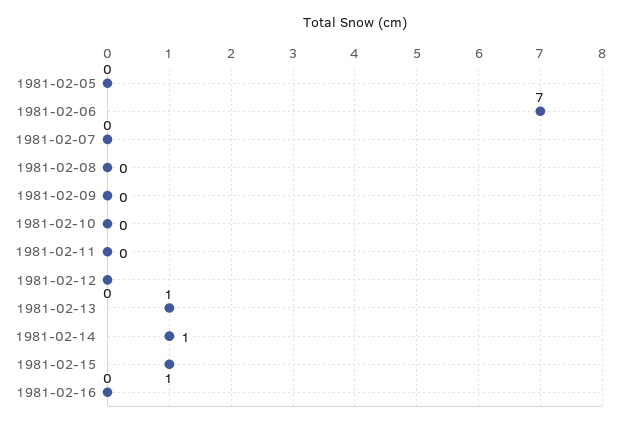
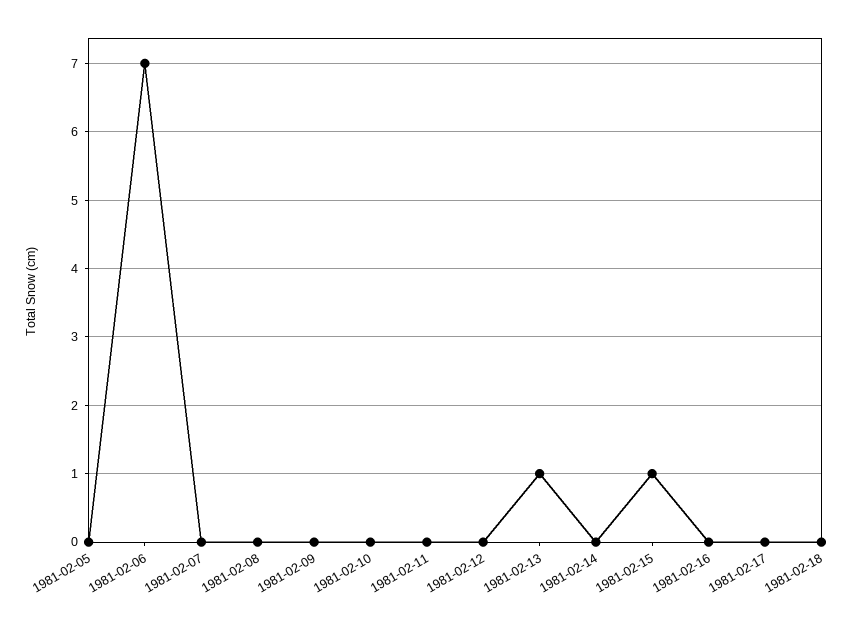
1981-02-14: 1 -> 0
1981-02-17: none -> 0
1981-02-18: none -> 0

